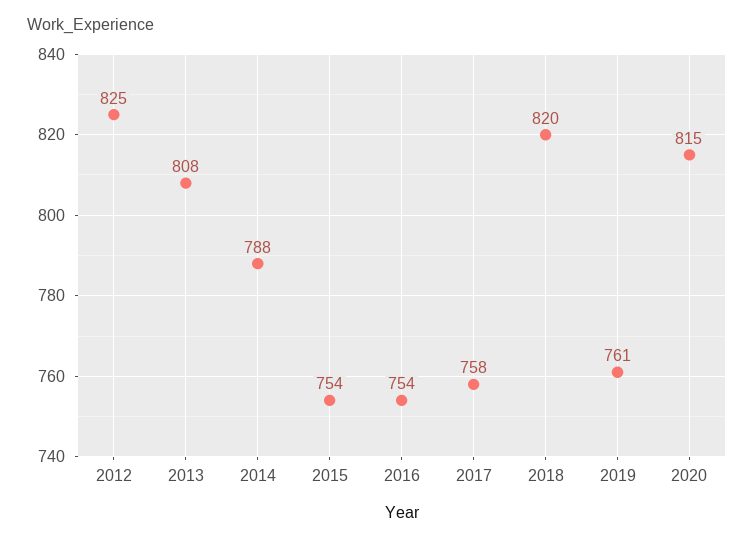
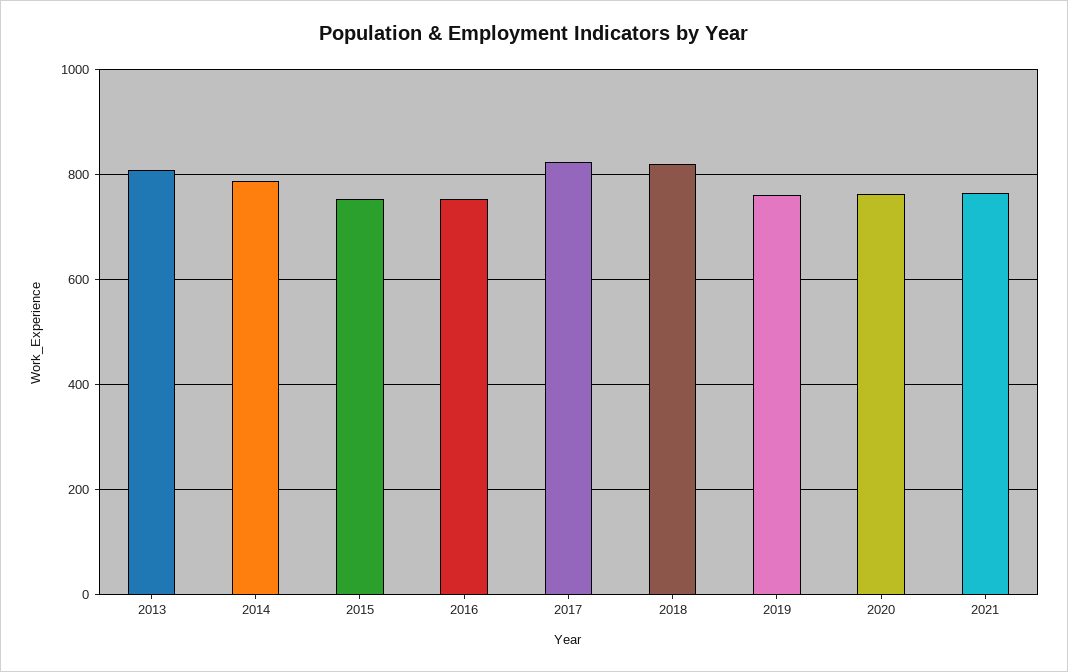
2012: 825 -> none
2017: 758 -> 820
2020: 815 -> 760
2021: none -> 760

